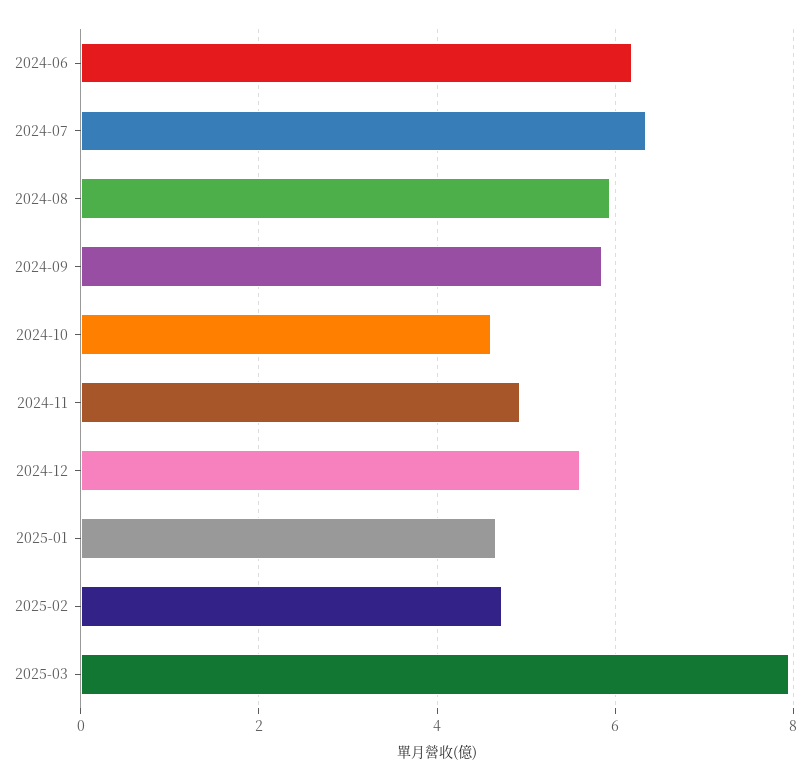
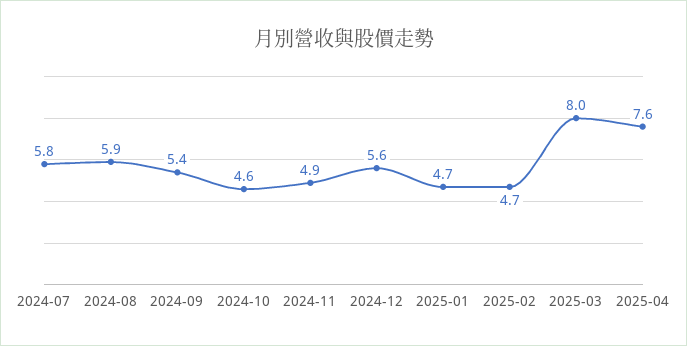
2024-06: 6.2 -> none
2024-07: 6.4 -> 5.8
2024-09: 5.8 -> 5.4
2025-04: none -> 7.6

